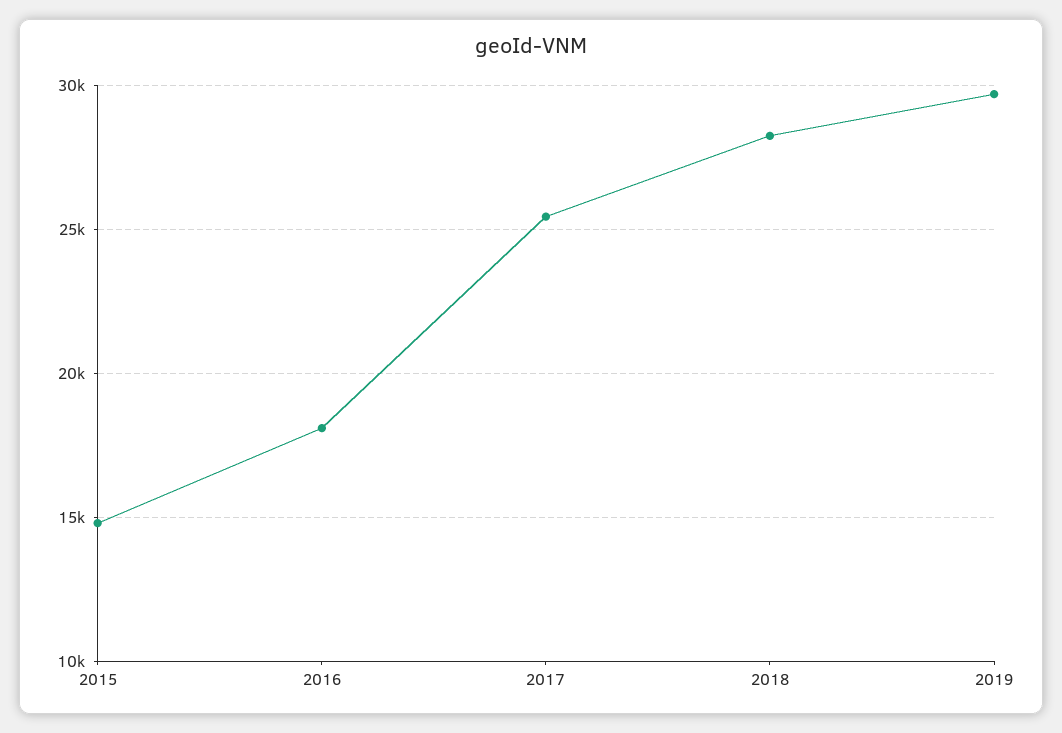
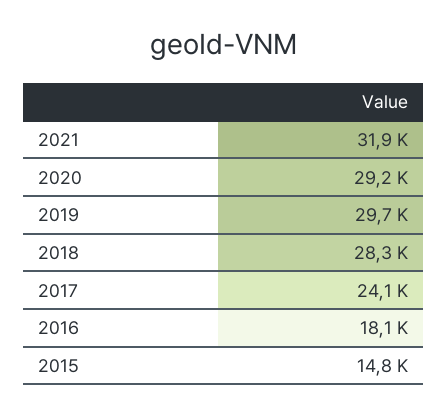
2017: 25500 -> 24100
2021: none -> 31900
2020: none -> 29200

